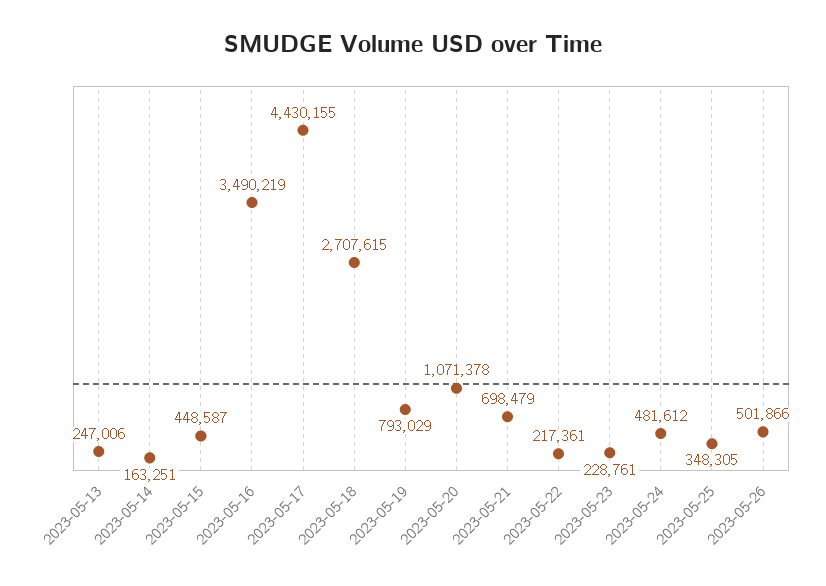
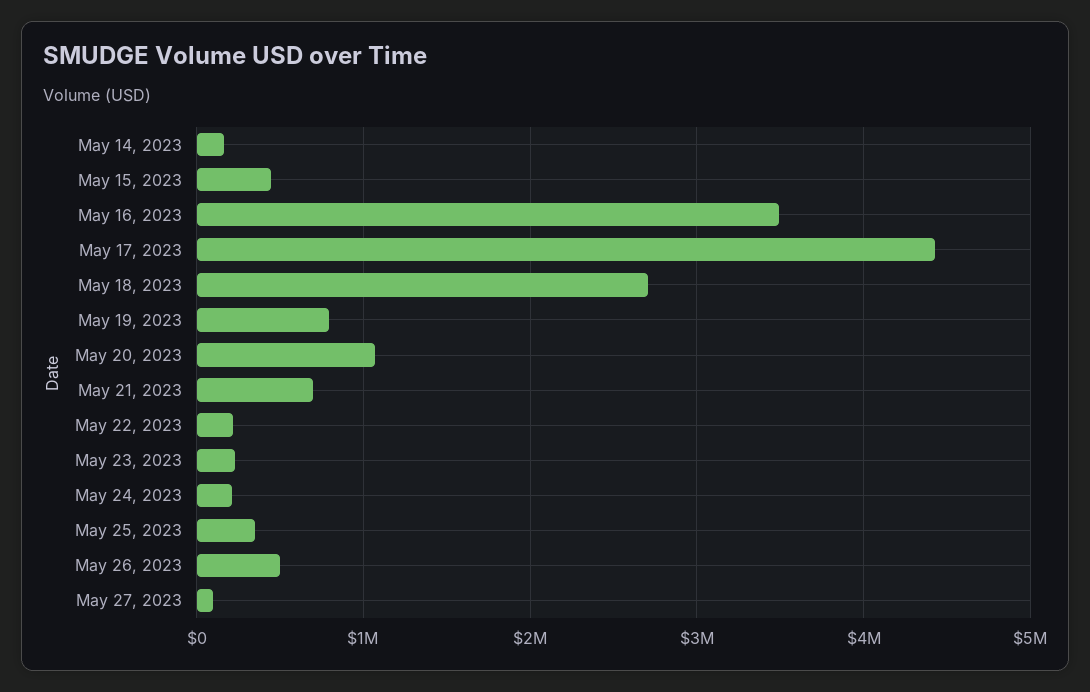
2023-05-13: 247006 -> none
2023-05-24: 481612 -> 200000
May 27, 2023: none -> 100000

